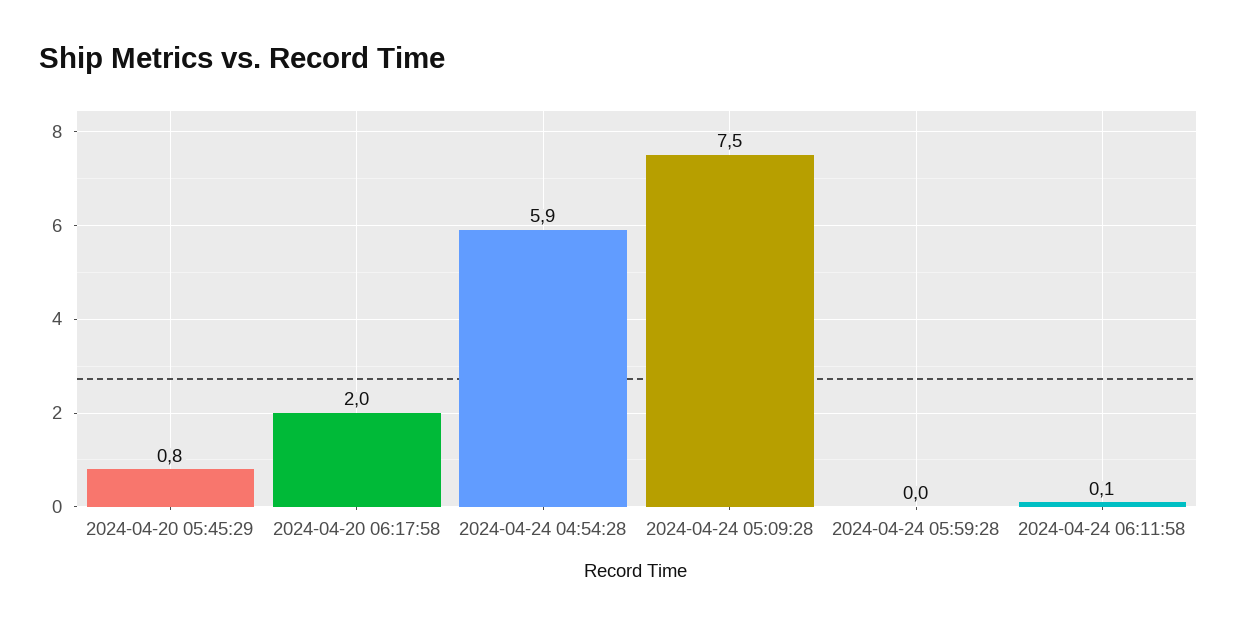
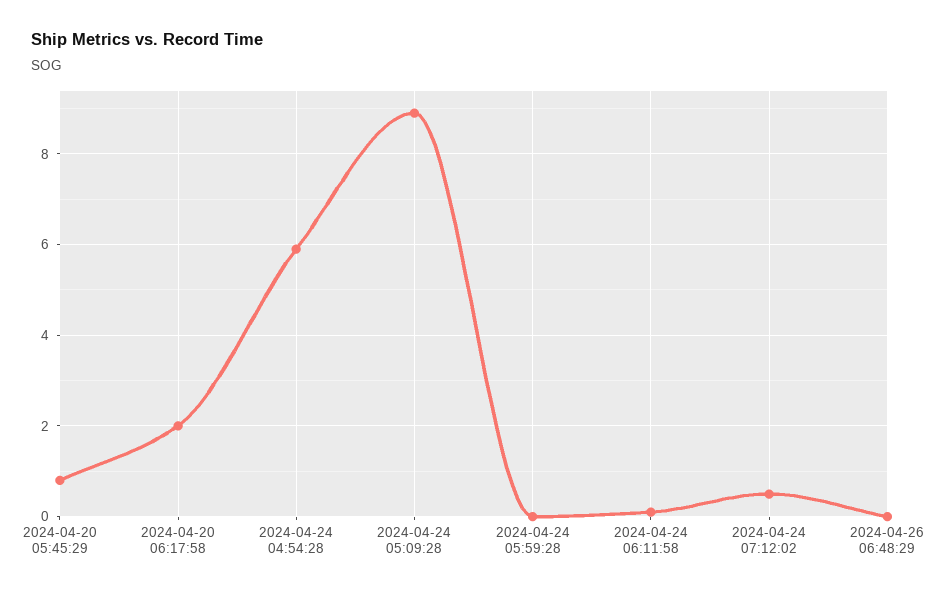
2024-04-24 05:09:28: 7.5 -> 9
2024-04-24 07:12:02: none -> 0.5
2024-04-26 06:48:29: none -> 0

